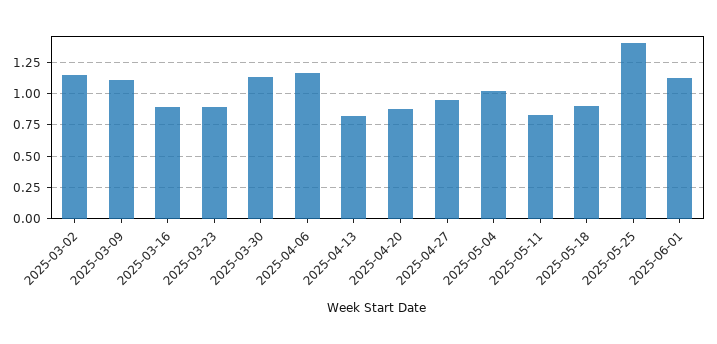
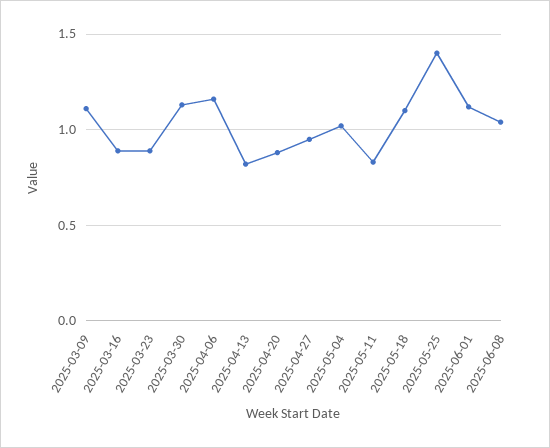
2025-03-02: 1.15 -> none
2025-05-18: 0.9 -> 1.1
2025-06-08: none -> 1.05

